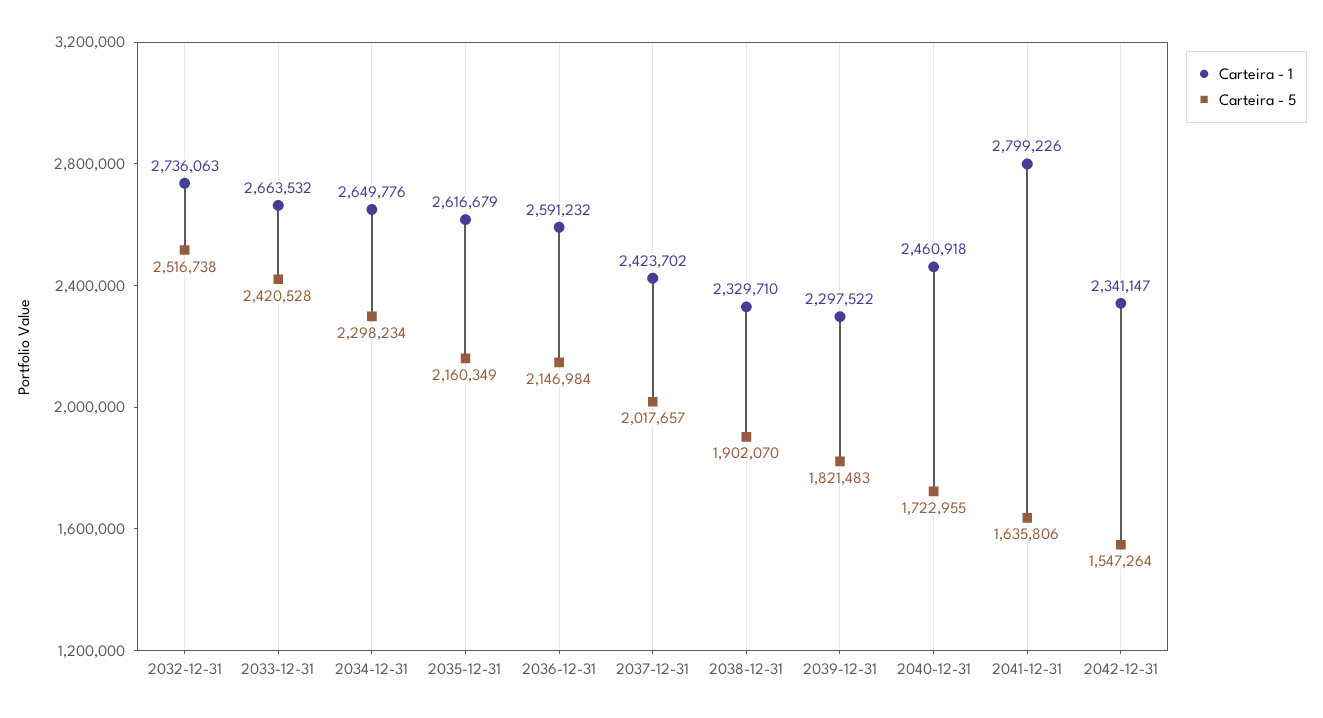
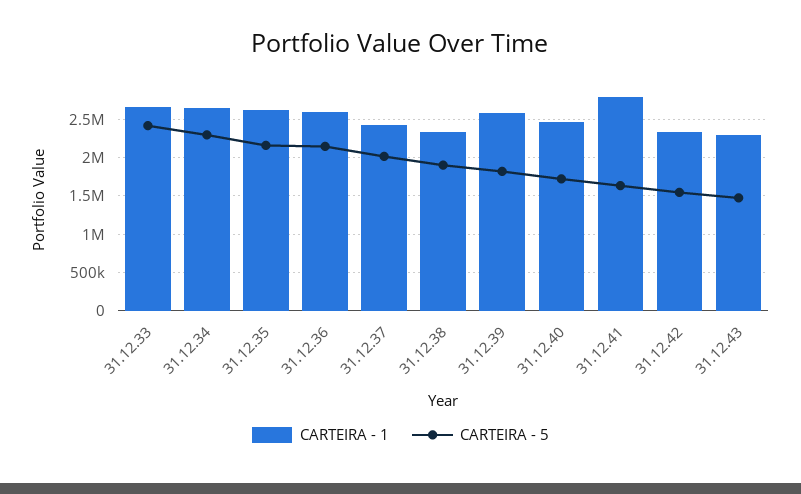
Carteira - 1, 2032-12-31: 2736063 -> none
Carteira - 5, 2032-12-31: 2516738 -> none
Carteira - 1, 2039-12-31: 2297522 -> 2600000
Carteira - 1, 31.12.43: none -> 2300000
Carteira - 5, 31.12.43: none -> 1500000

